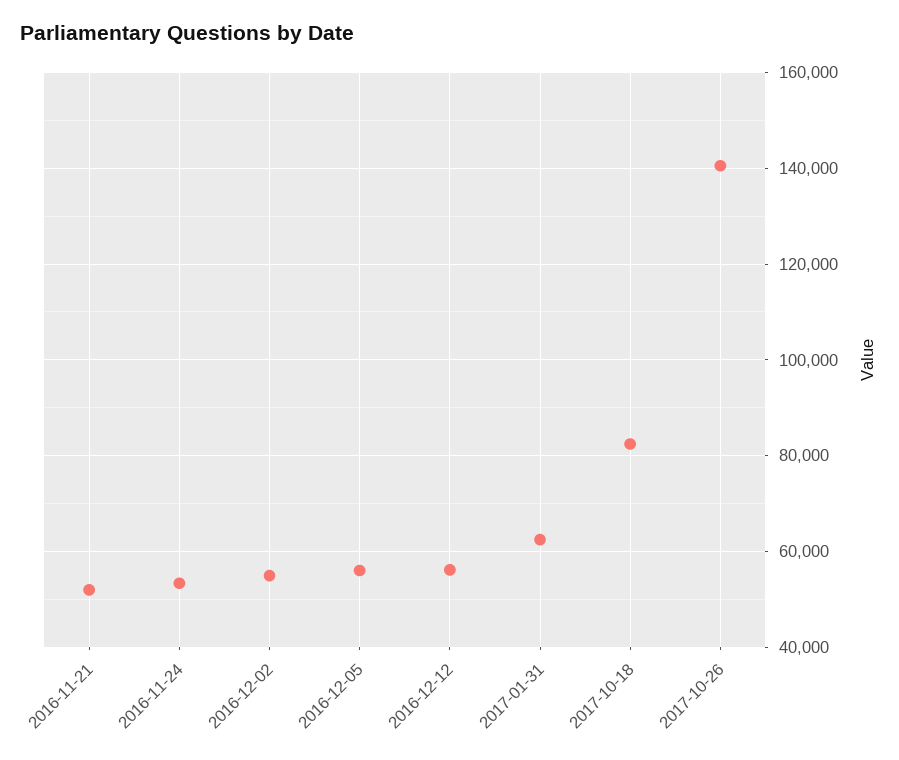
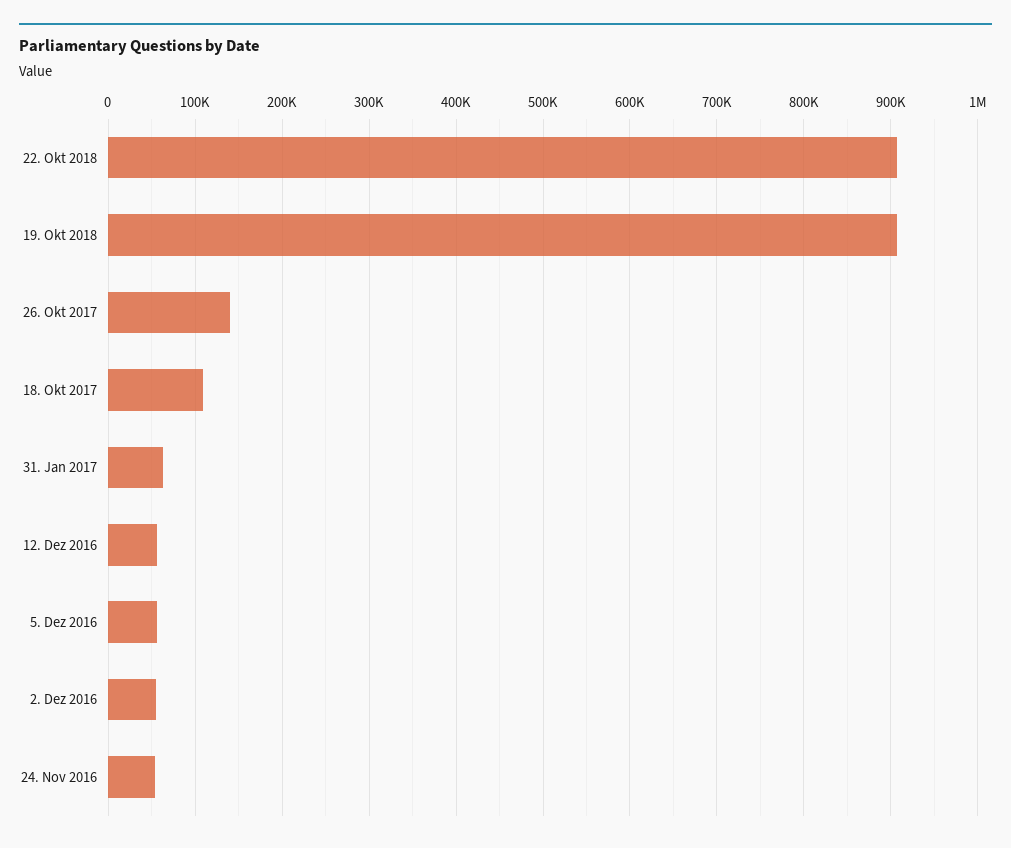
2016-11-21: 52000 -> none
2017-10-18: 82000 -> 110000
22. Okt 2018: none -> 910000
19. Okt 2018: none -> 910000

